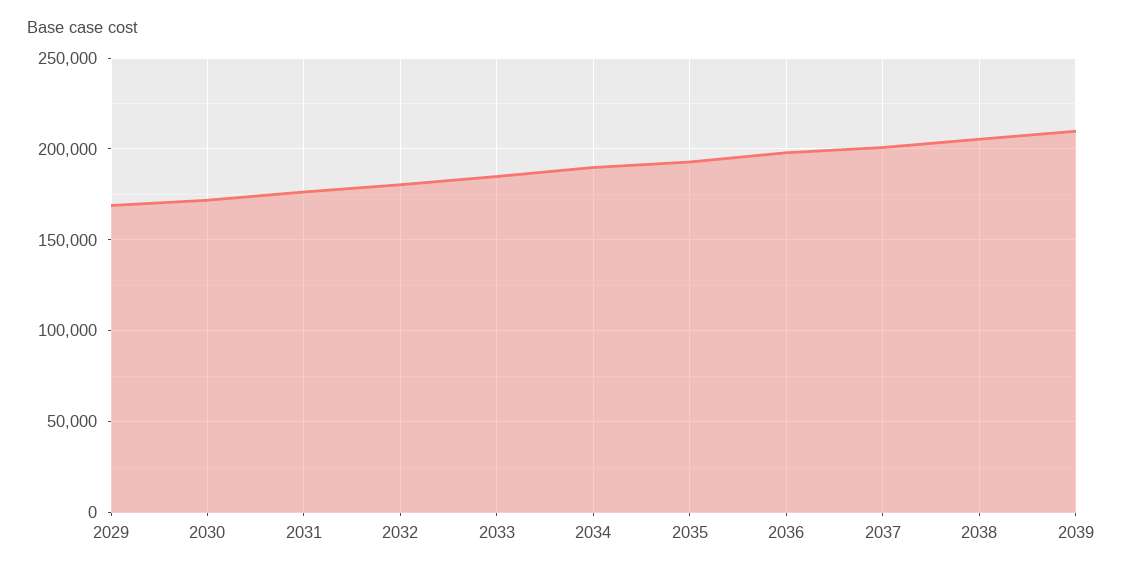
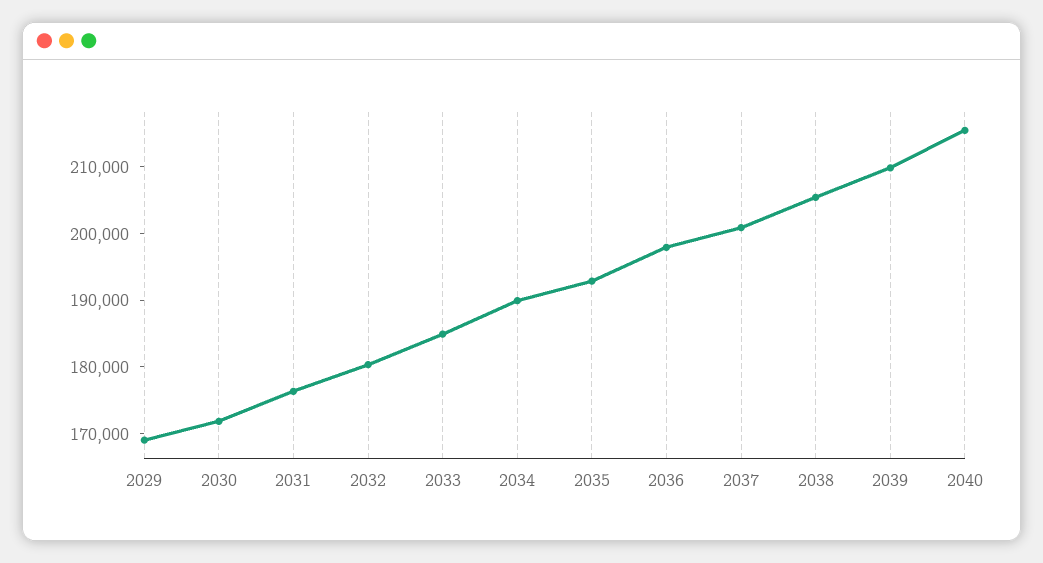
2040: none -> 216000

